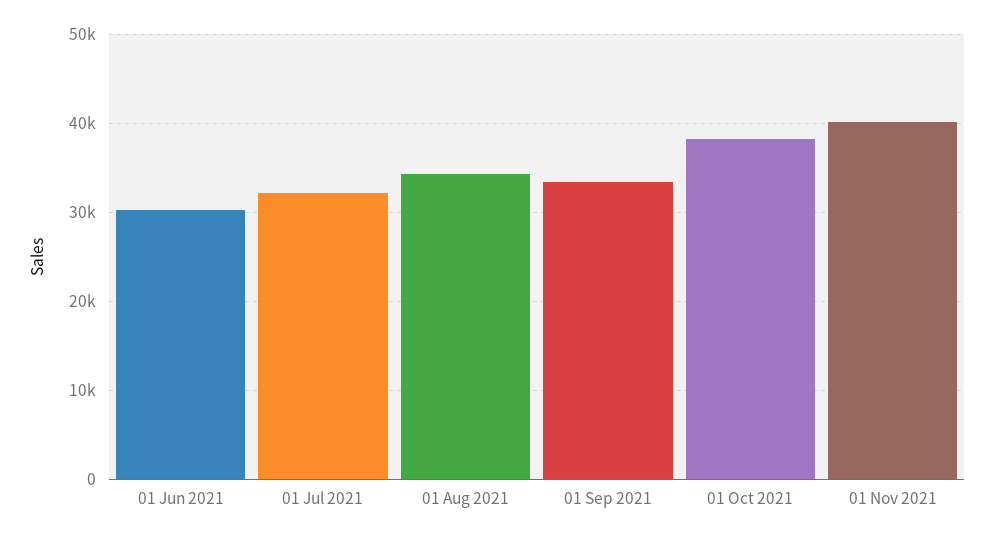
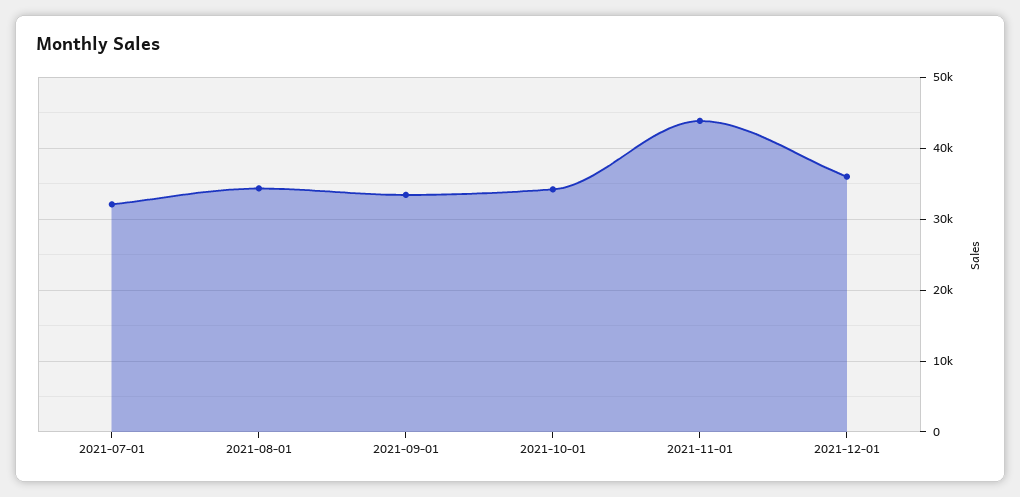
01 Jun 2021: 30000 -> none
01 Oct 2021: 38000 -> 34000
01 Nov 2021: 40000 -> 44000
2021-12-01: none -> 36000

